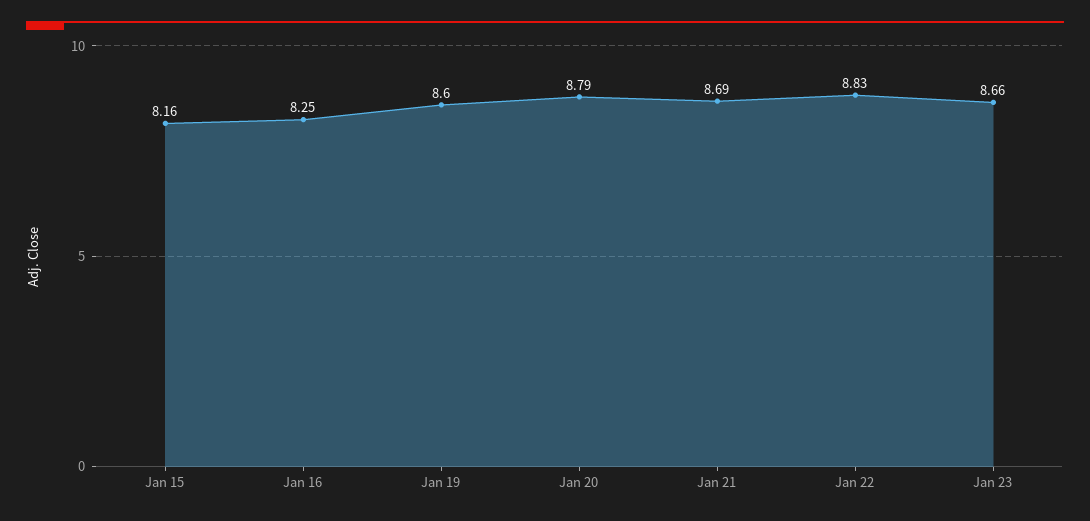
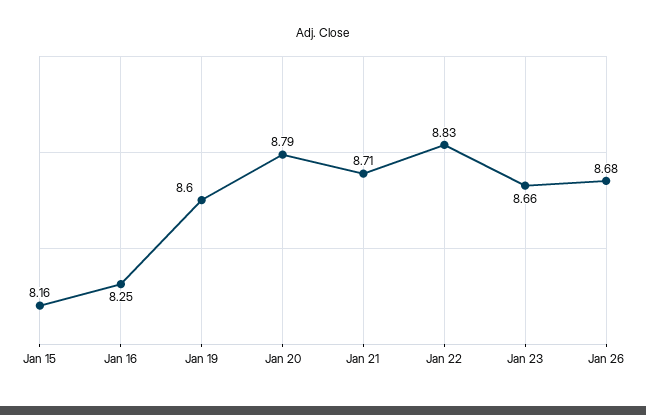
Jan 21: 8.69 -> 8.71
Jan 26: none -> 8.68

